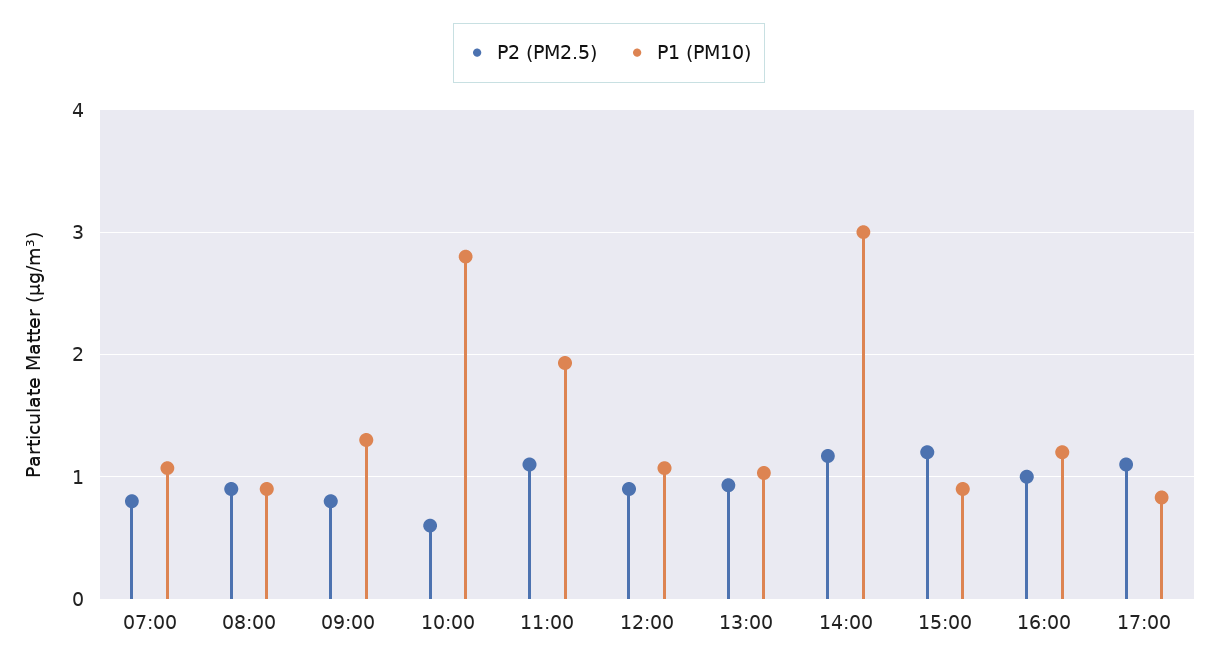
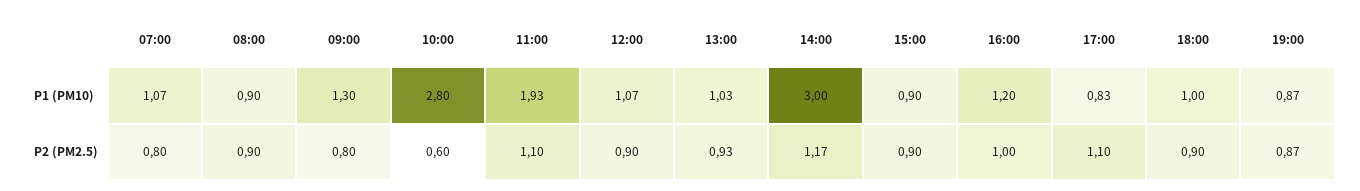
P2 (PM2.5), 15:00: 1.2 -> 0.9
P1 (PM10), 18:00: none -> 1
P1 (PM10), 19:00: none -> 0.87
P2 (PM2.5), 18:00: none -> 0.9
P2 (PM2.5), 19:00: none -> 0.87

